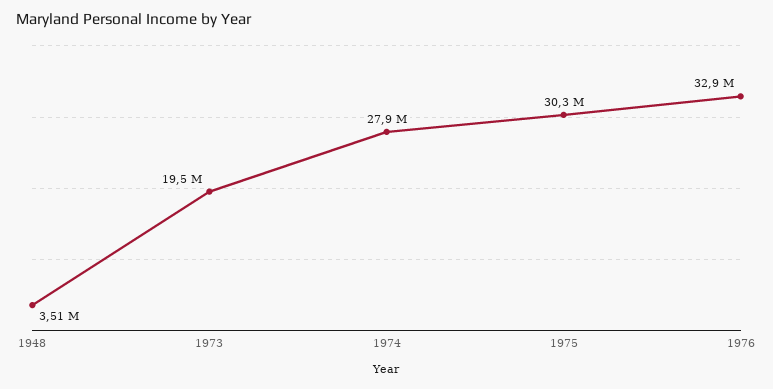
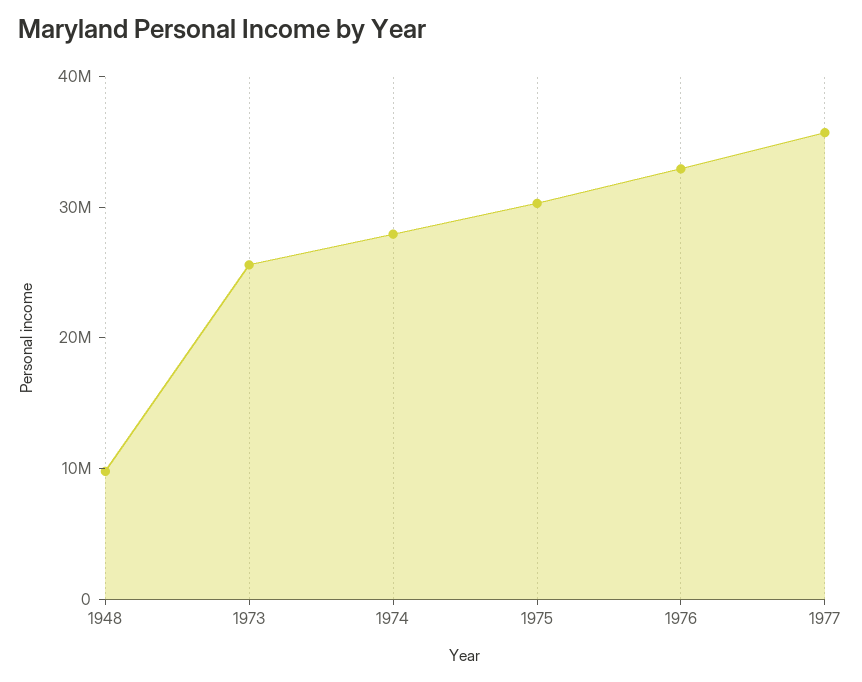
1948: 3510000 -> 10000000
1973: 19500000 -> 26000000
1977: none -> 36000000

